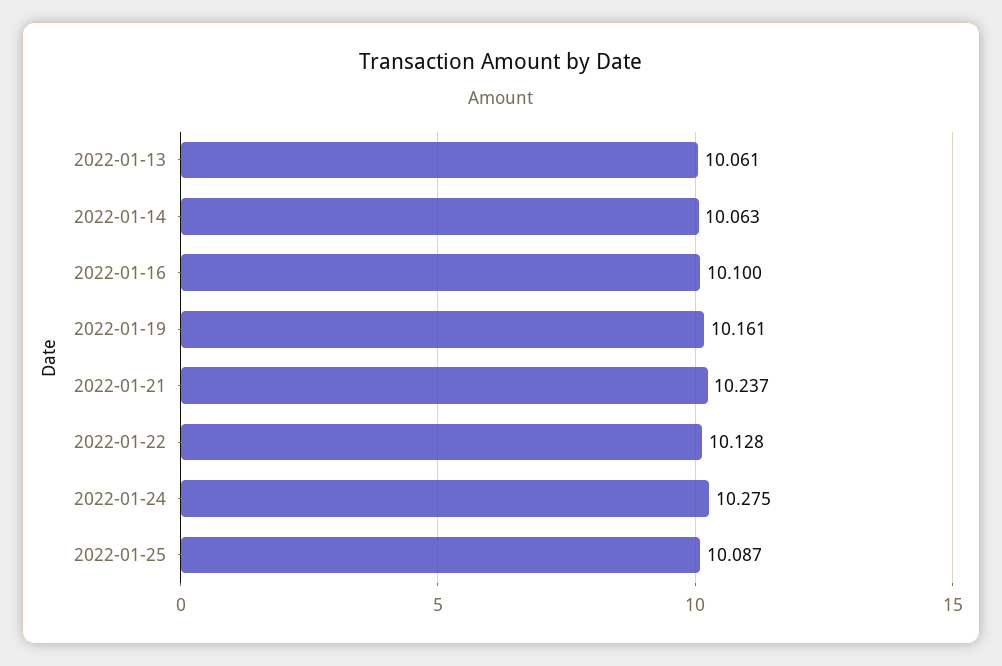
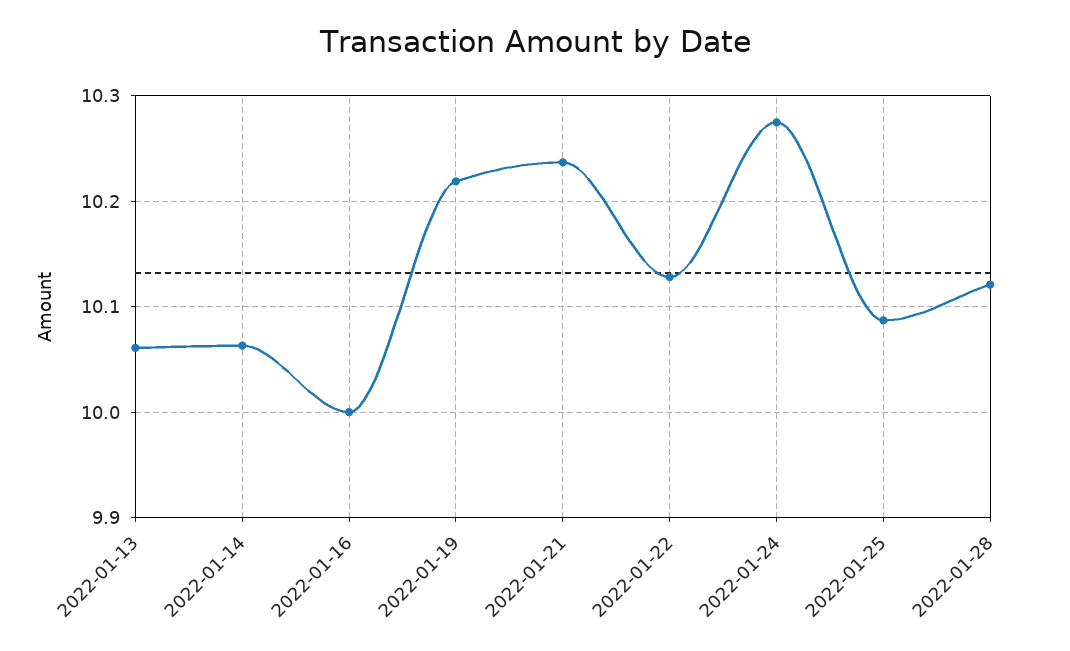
2022-01-16: 10.1 -> 10
2022-01-19: 10.161 -> 10.22
2022-01-28: none -> 10.12

